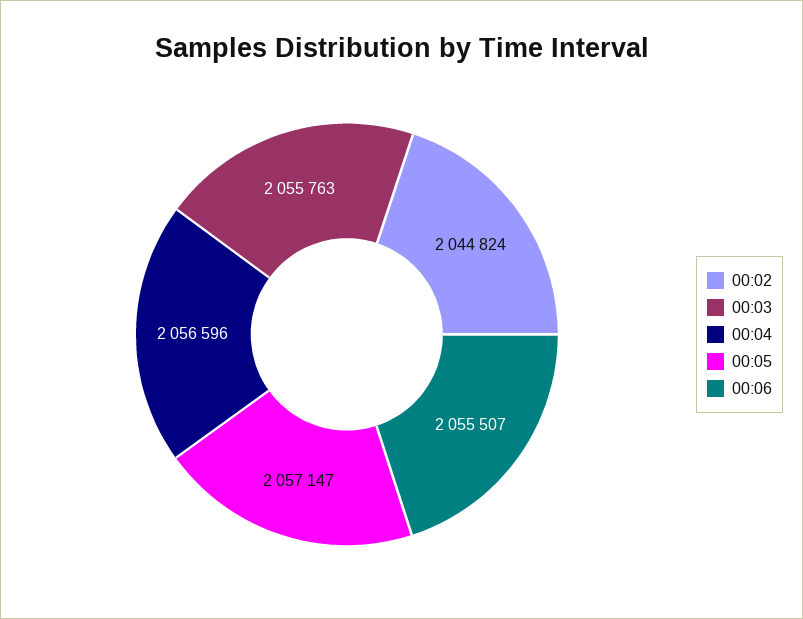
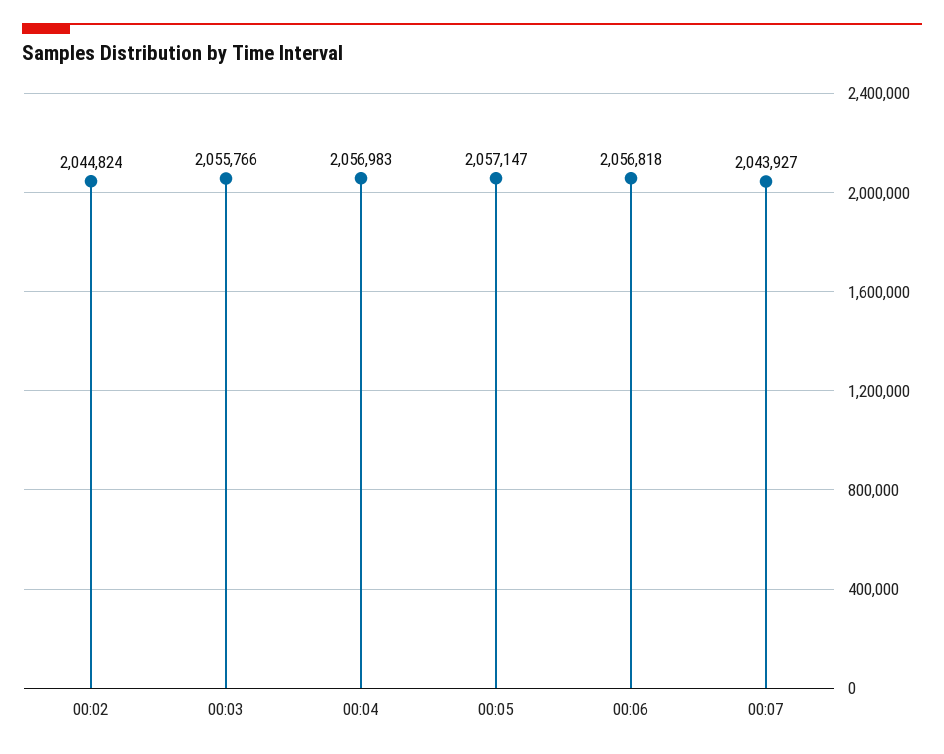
00:03: 2055763 -> 2055766
00:04: 2056596 -> 2056983
00:06: 2055507 -> 2056818
00:07: none -> 2043927

